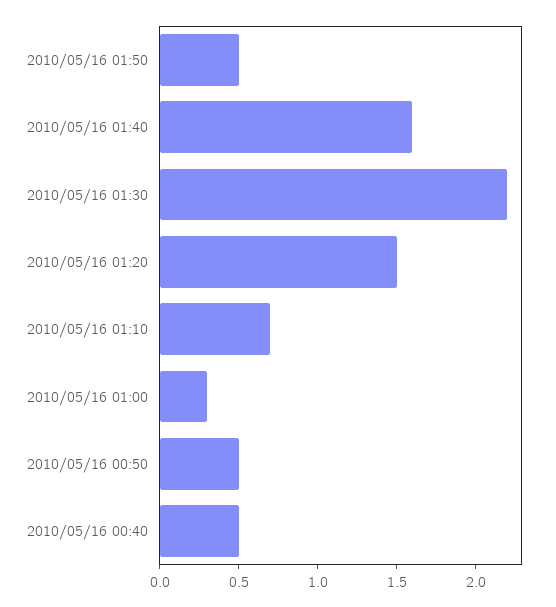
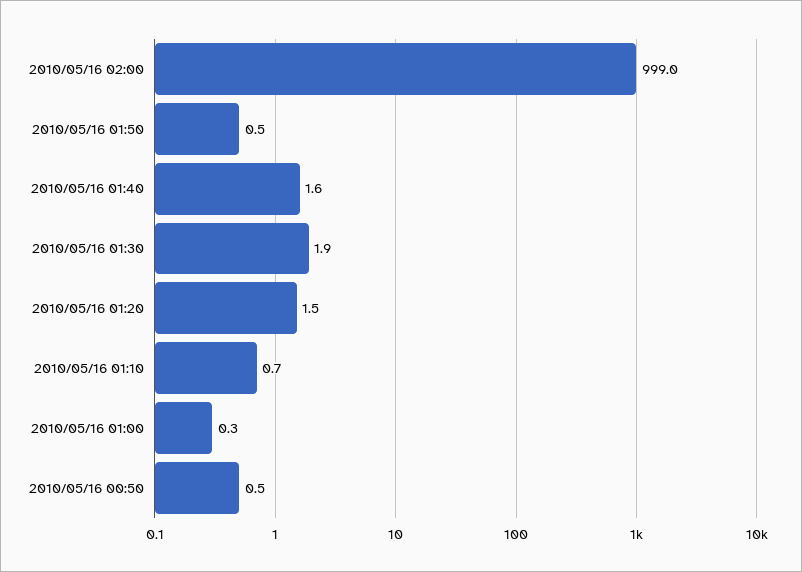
2010/05/16 01:30: 2.2 -> 1.9
2010/05/16 00:40: 0.5 -> none
2010/05/16 02:00: none -> 999

